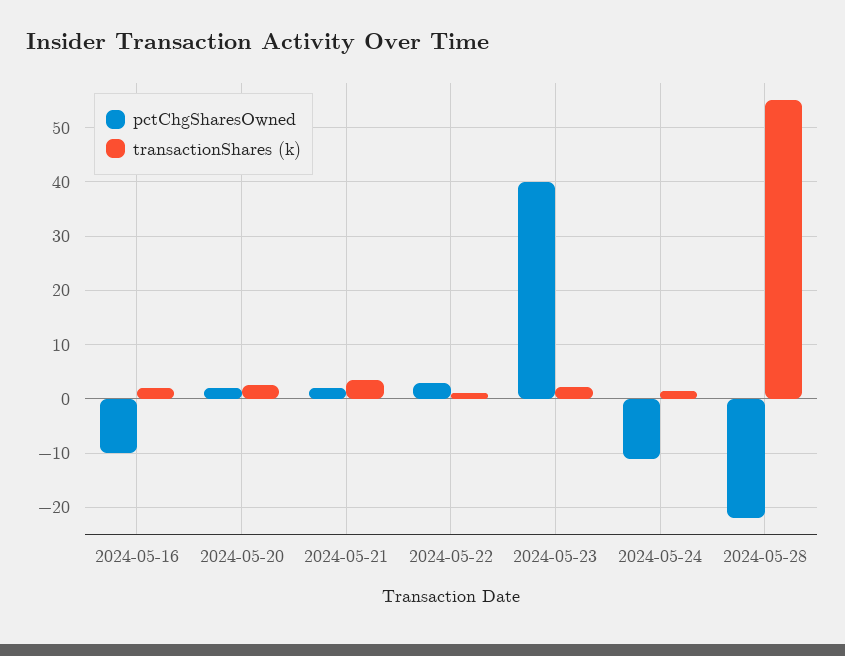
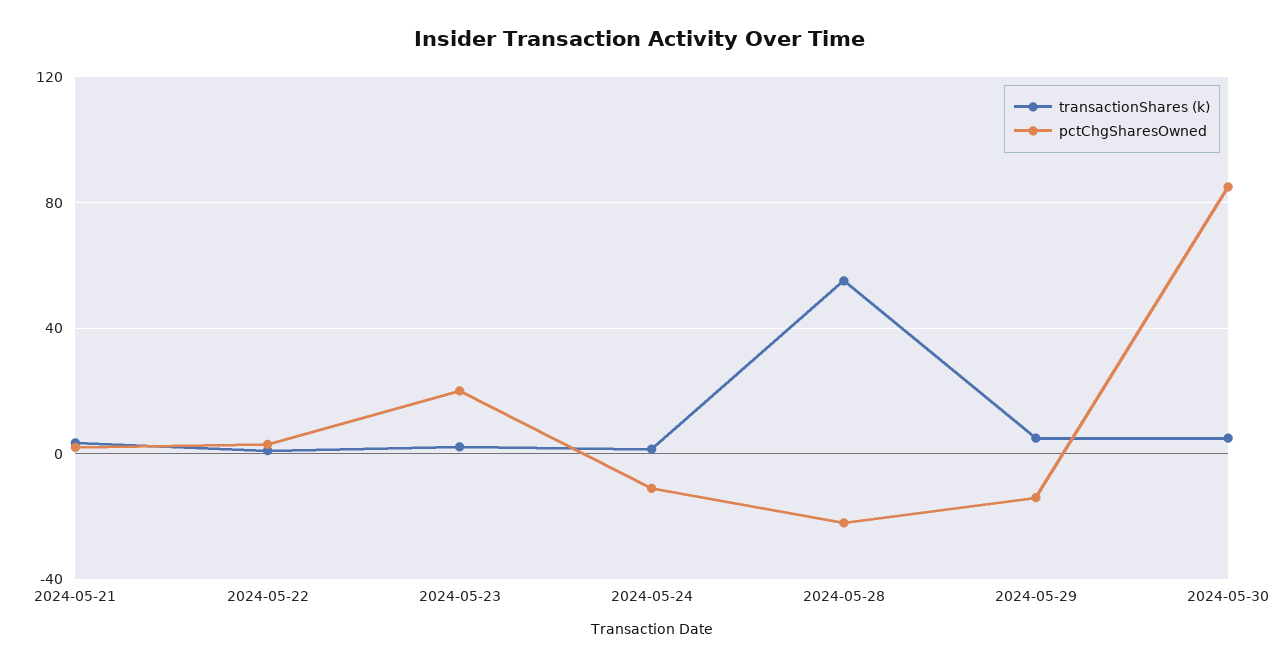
pctChgSharesOwned, 2024-05-16: -10 -> none
transactionShares (k), 2024-05-16: 2 -> none
pctChgSharesOwned, 2024-05-20: 2 -> none
transactionShares (k), 2024-05-20: 2 -> none
pctChgSharesOwned, 2024-05-23: 40 -> 20
transactionShares (k), 2024-05-29: none -> 5
pctChgSharesOwned, 2024-05-29: none -> -15
transactionShares (k), 2024-05-30: none -> 5
pctChgSharesOwned, 2024-05-30: none -> 85

